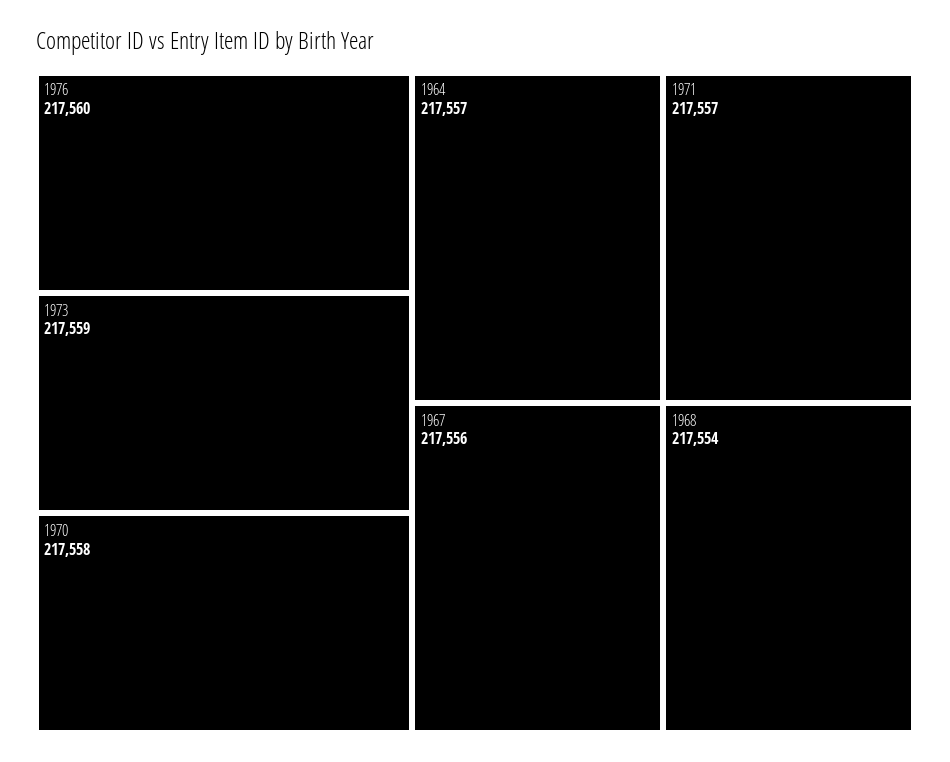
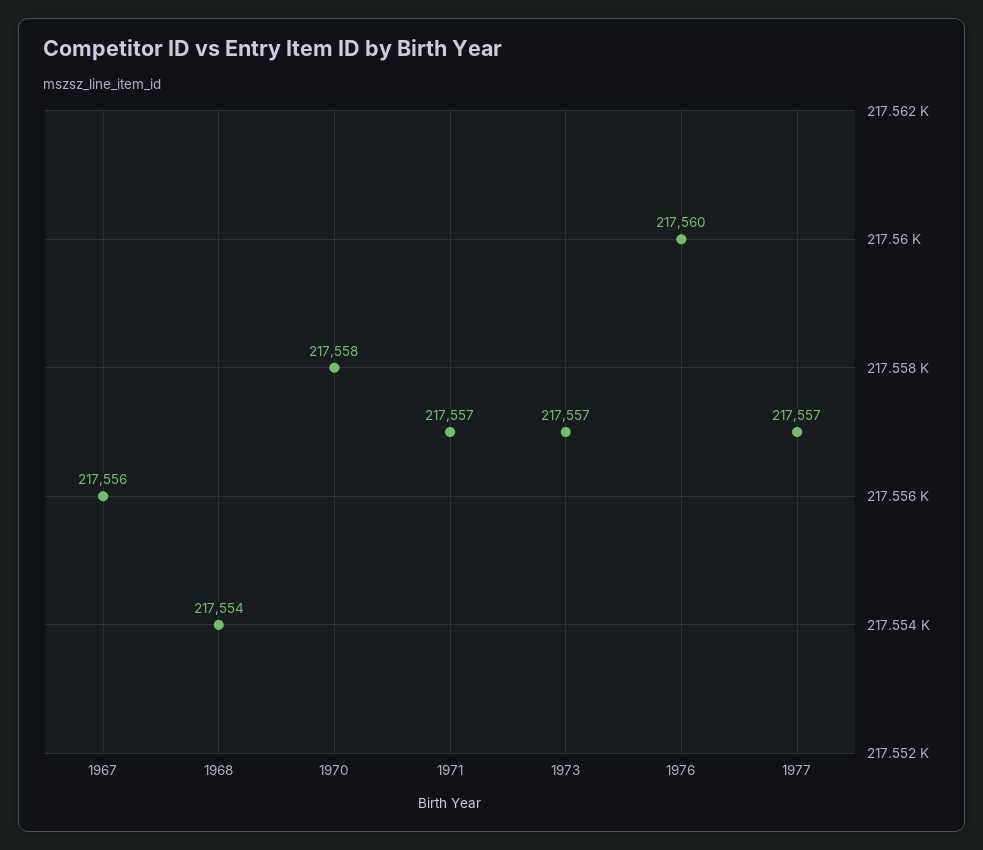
1973: 217559 -> 217557
1964: 217557 -> none
1977: none -> 217557

